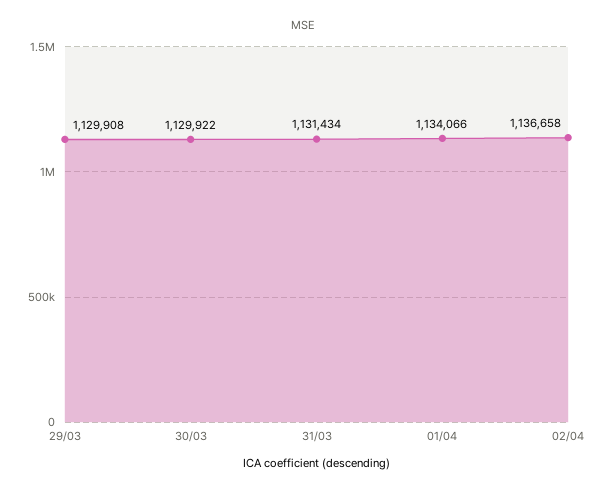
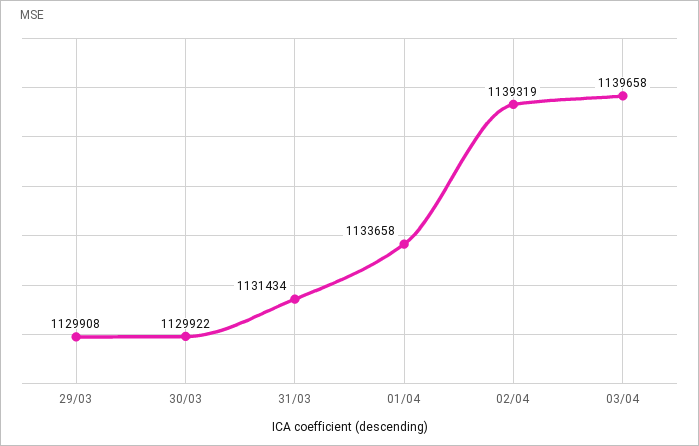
01/04: 1134066 -> 1133658
02/04: 1136658 -> 1139319
03/04: none -> 1139658

